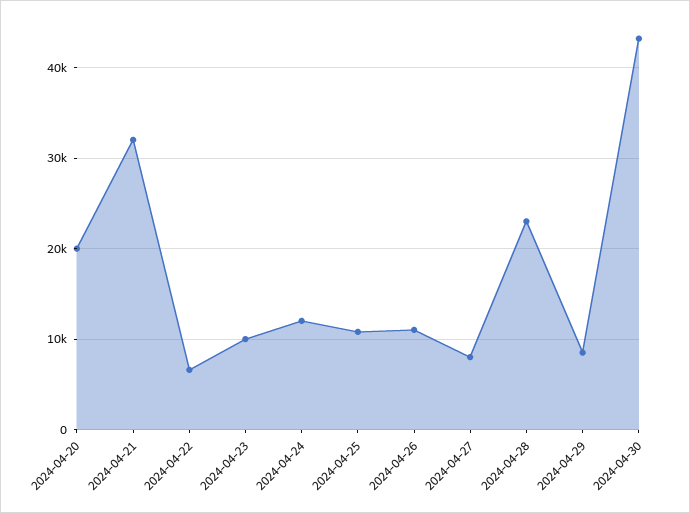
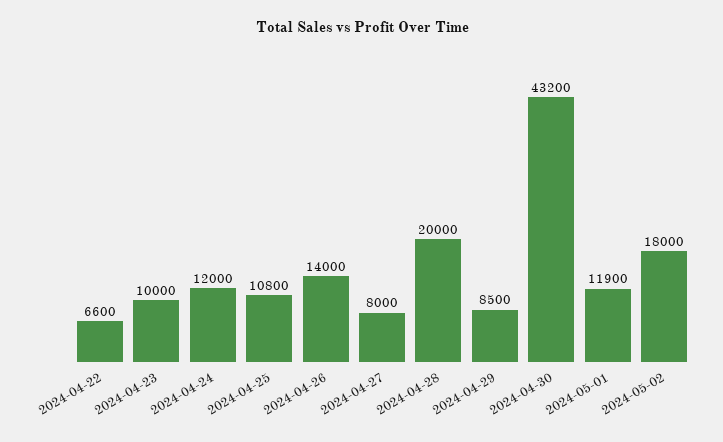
2024-04-20: 20000 -> none
2024-04-21: 32000 -> none
2024-04-26: 11000 -> 14000
2024-04-28: 23000 -> 20000
2024-05-01: none -> 11900
2024-05-02: none -> 18000

